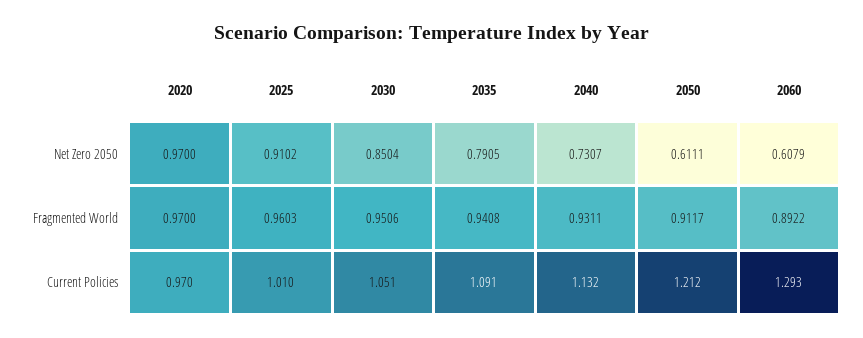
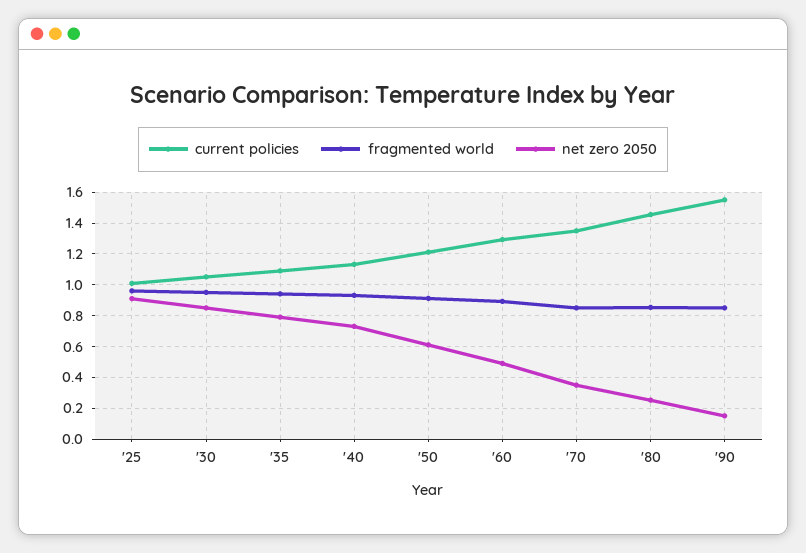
Net Zero 2050, 2020: 0.97 -> none
Net Zero 2050, 2060: 0.6079 -> 0.5
Fragmented World, 2020: 0.97 -> none
Current Policies, 2020: 0.97 -> none
Current Policies, '70: none -> 1.35
Fragmented World, '70: none -> 0.85
Net Zero 2050, '70: none -> 0.35
Current Policies, '80: none -> 1.45
Fragmented World, '80: none -> 0.85
Net Zero 2050, '80: none -> 0.25
Current Policies, '90: none -> 1.55
Fragmented World, '90: none -> 0.85
Net Zero 2050, '90: none -> 0.15

